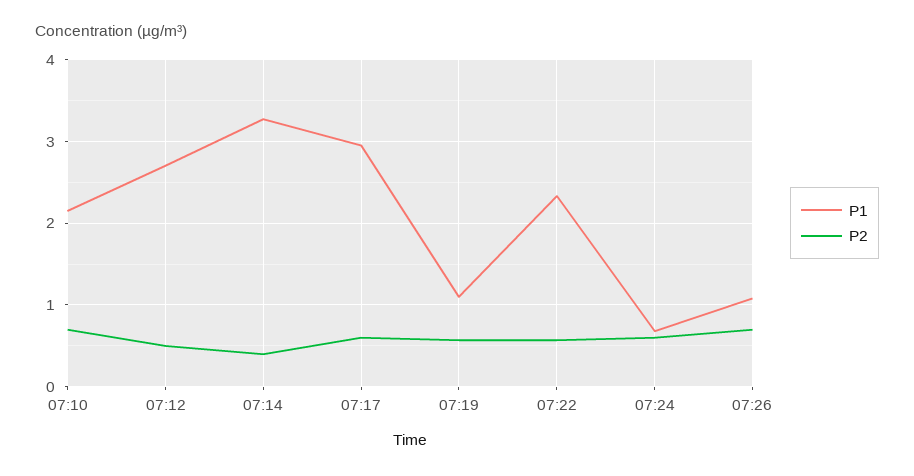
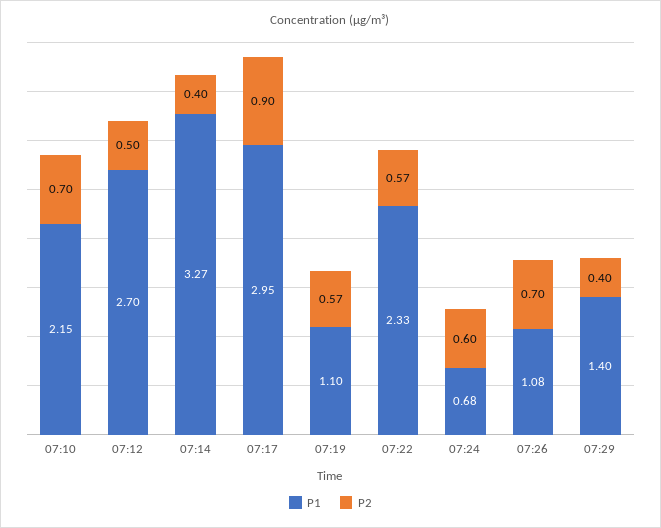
P2, 07:17: 0.6 -> 0.9
P1, 07:29: none -> 1.4
P2, 07:29: none -> 0.4

